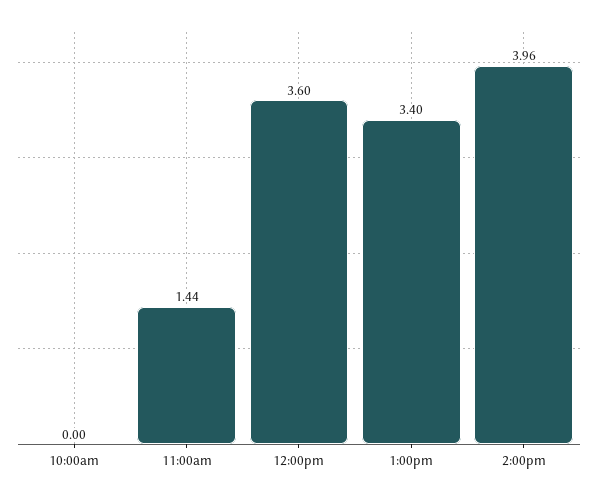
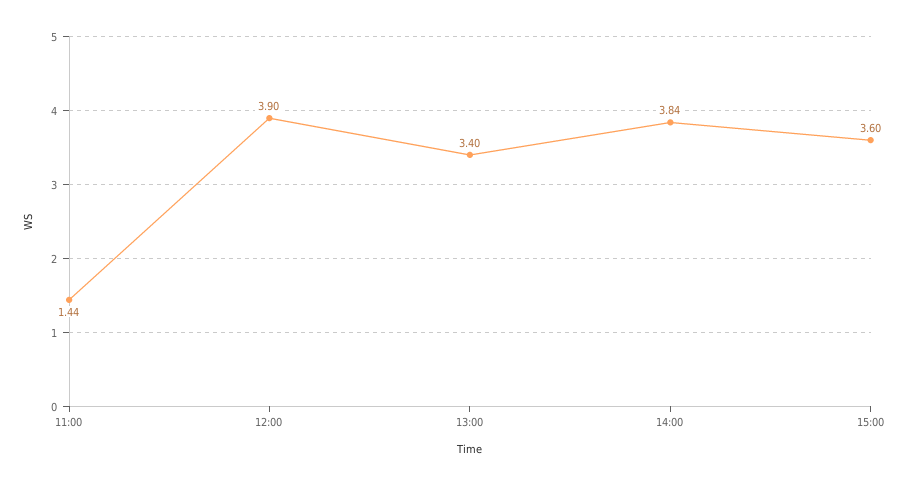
10:00am: 0 -> none
12:00pm: 3.6 -> 3.9
2:00pm: 3.96 -> 3.84
15:00: none -> 3.6

